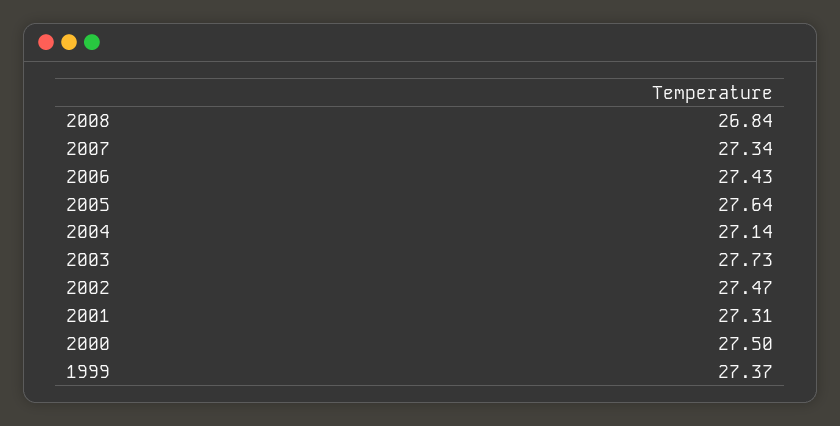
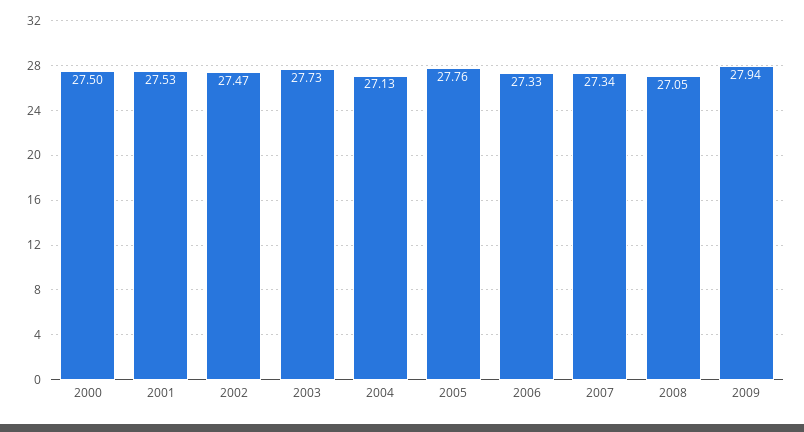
2008: 26.84 -> 27.05
2006: 27.43 -> 27.33
2005: 27.64 -> 27.76
2004: 27.14 -> 27.13
2001: 27.31 -> 27.53
1999: 27.37 -> none
2009: none -> 27.94

